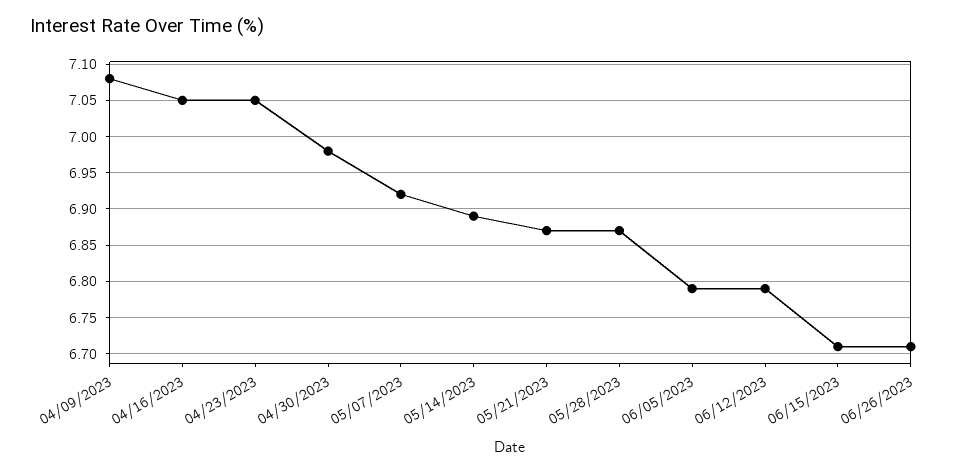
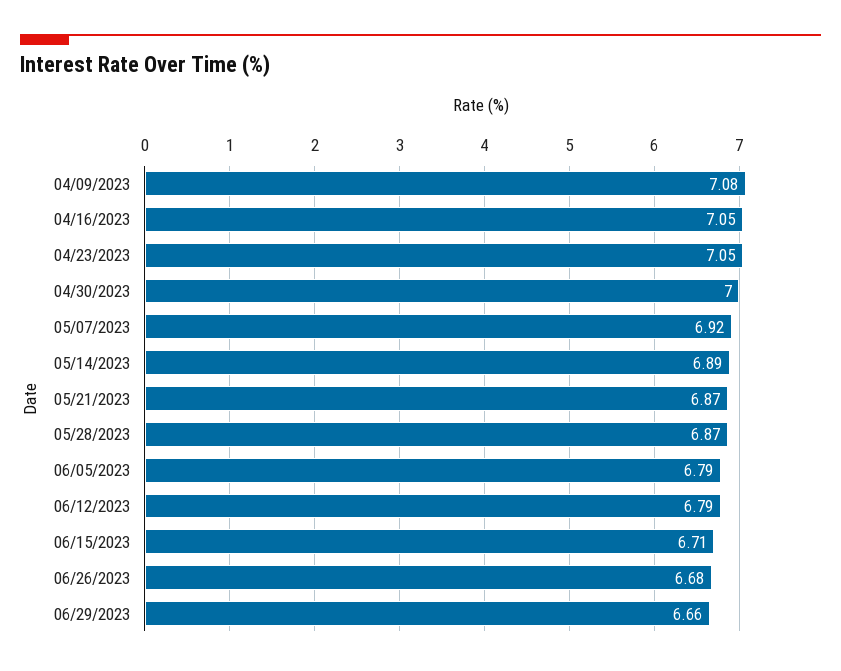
04/30/2023: 6.98 -> 7
06/26/2023: 6.71 -> 6.68
06/29/2023: none -> 6.66

